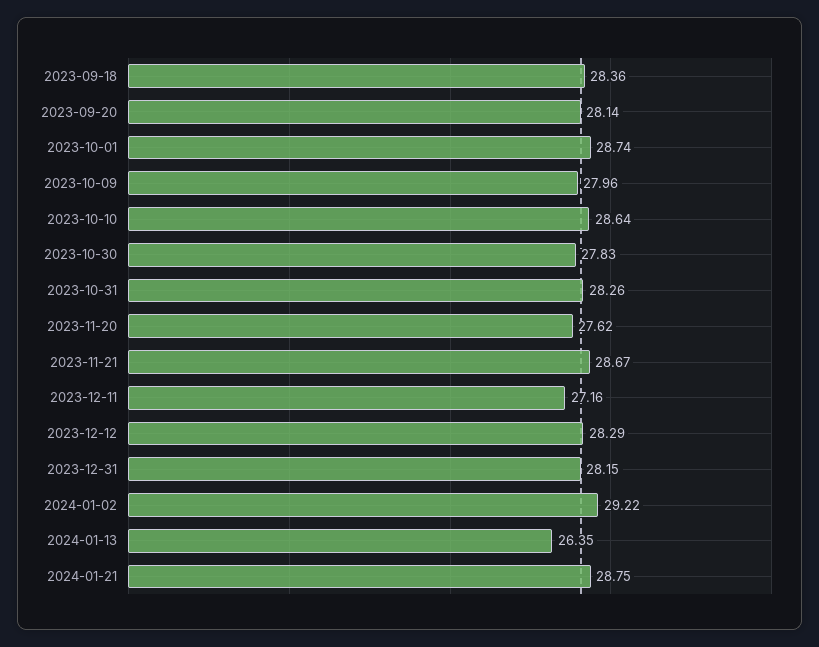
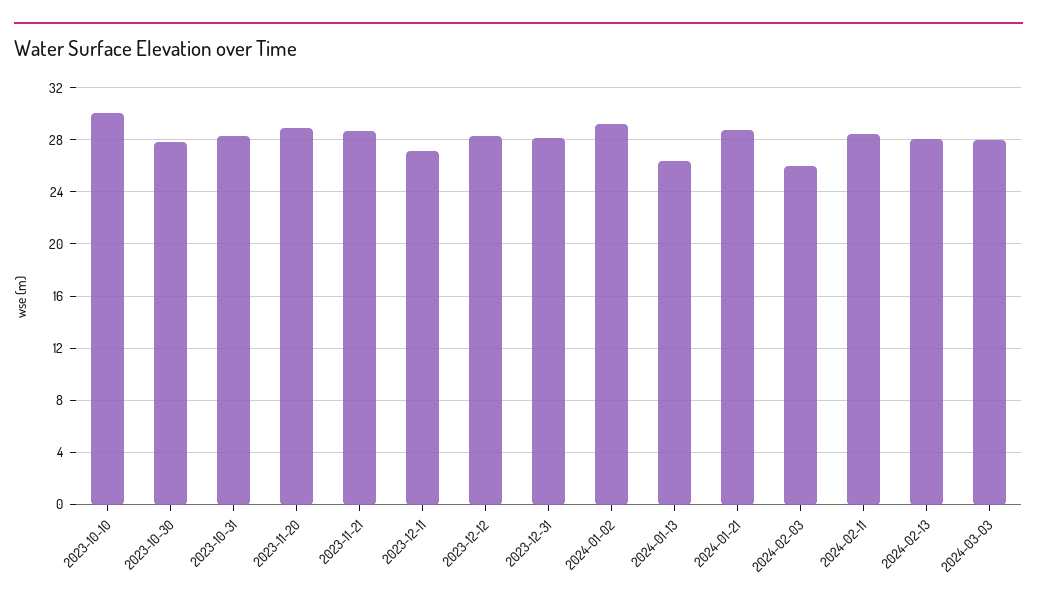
2023-09-18: 28.36 -> none
2023-09-20: 28.14 -> none
2023-10-01: 28.74 -> none
2023-10-09: 27.96 -> none
2023-10-10: 28.64 -> 30
2023-11-20: 27.62 -> 29
2024-02-03: none -> 26
2024-02-11: none -> 28.5
2024-02-13: none -> 28
2024-03-03: none -> 28

